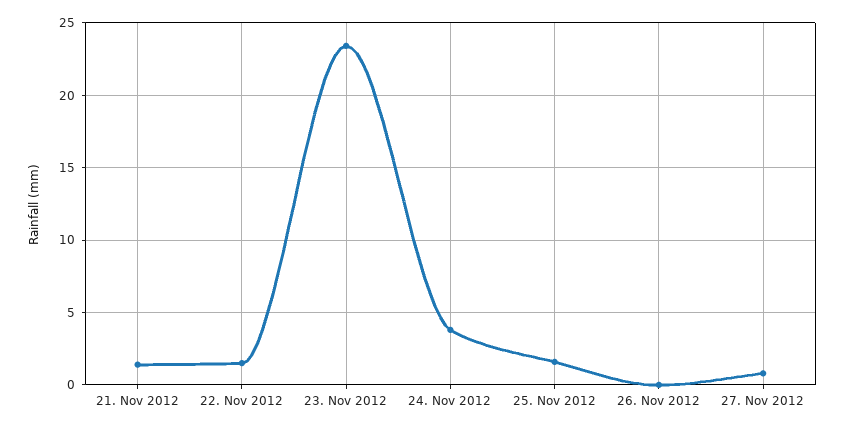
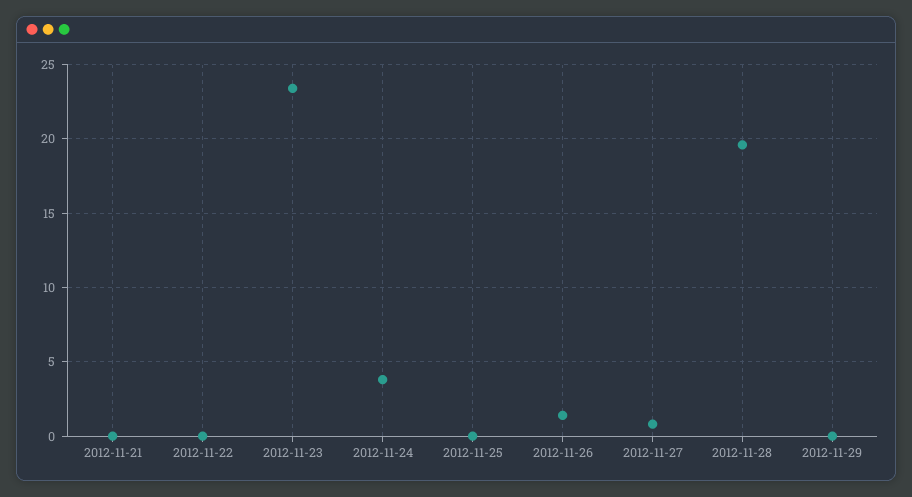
21. Nov 2012: 1.5 -> 0
22. Nov 2012: 1.5 -> 0
25. Nov 2012: 1.5 -> 0
26. Nov 2012: 0 -> 1.5
2012-11-28: none -> 19.5
2012-11-29: none -> 0

